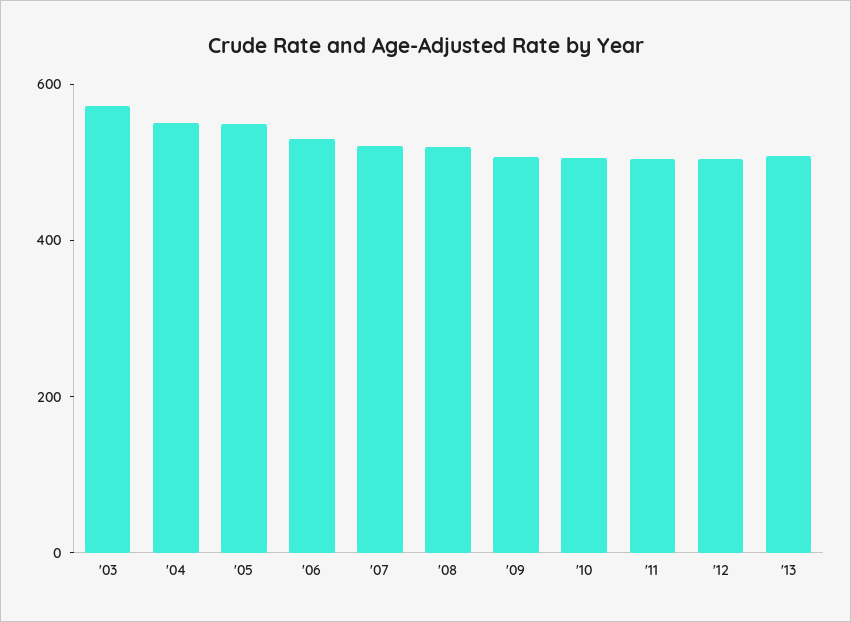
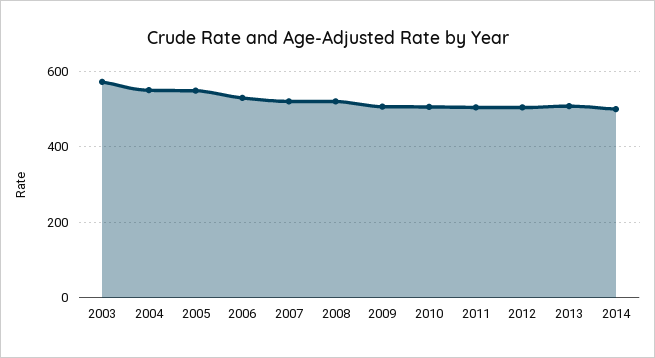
2014: none -> 500

